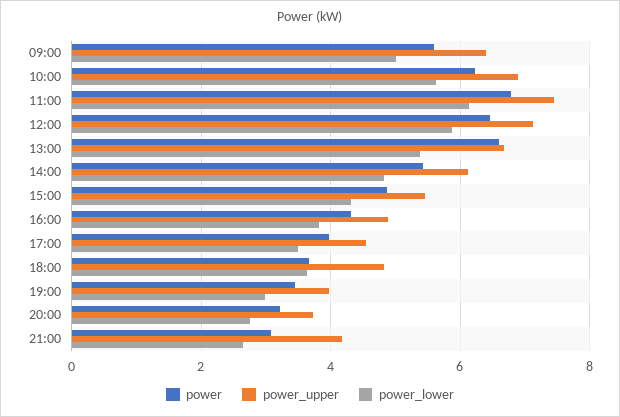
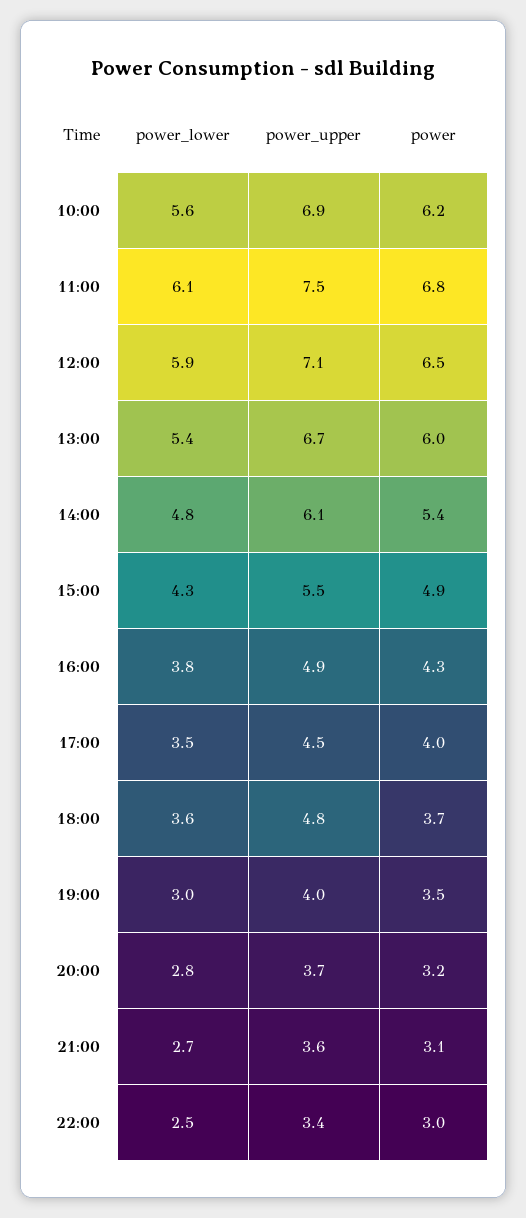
power, 09:00: 5.6 -> none
power_upper, 09:00: 6.4 -> none
power_lower, 09:00: 5 -> none
power, 13:00: 6.6 -> 6
power_upper, 21:00: 4.2 -> 3.6
power_lower, 22:00: none -> 2.5
power_upper, 22:00: none -> 3.4
power, 22:00: none -> 3

